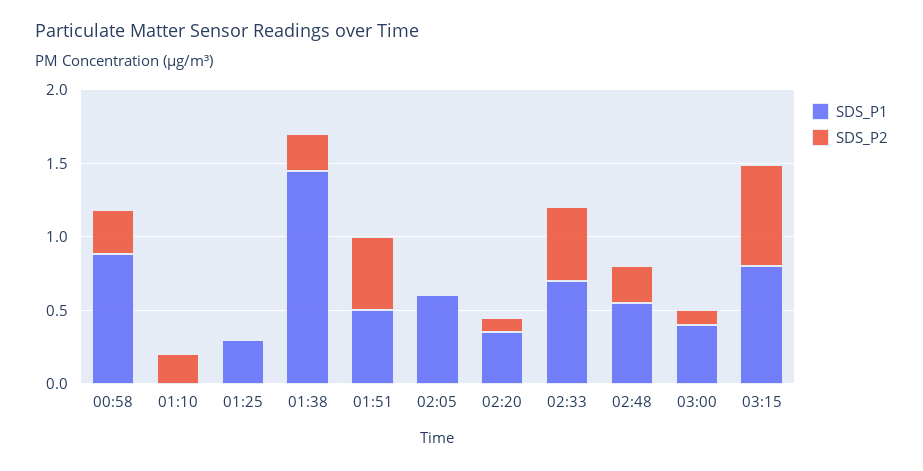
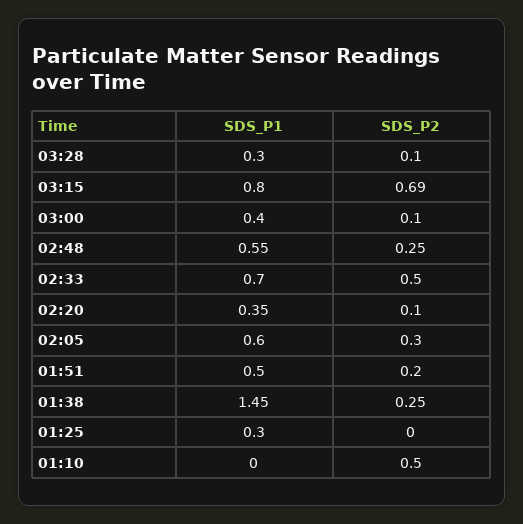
SDS_P1, 00:58: 0.9 -> none
SDS_P2, 00:58: 0.3 -> none
SDS_P2, 01:10: 0.2 -> 0.5
SDS_P2, 01:51: 0.5 -> 0.2
SDS_P2, 02:05: 0 -> 0.3
SDS_P1, 03:28: none -> 0.3
SDS_P2, 03:28: none -> 0.1

